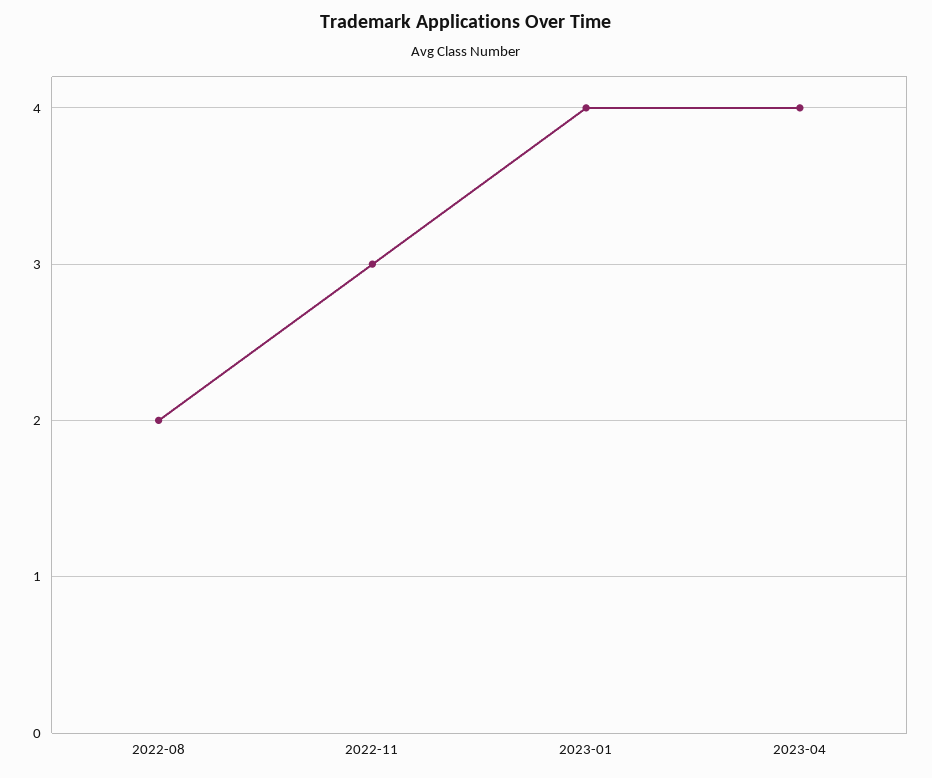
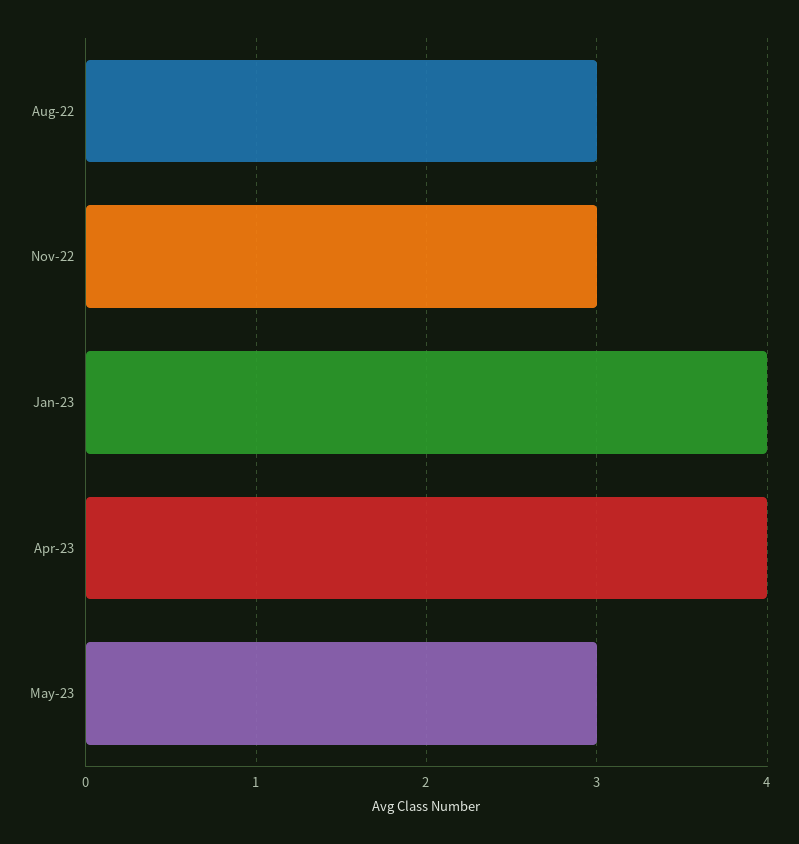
2022-08: 2 -> 3
May-23: none -> 3

